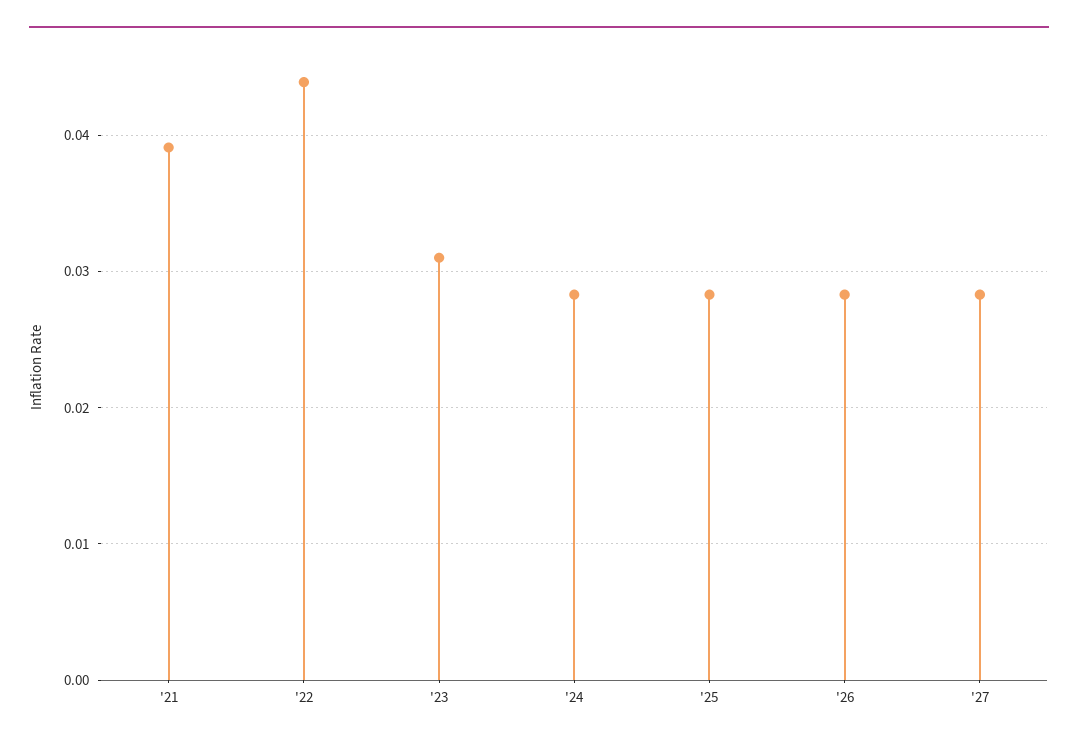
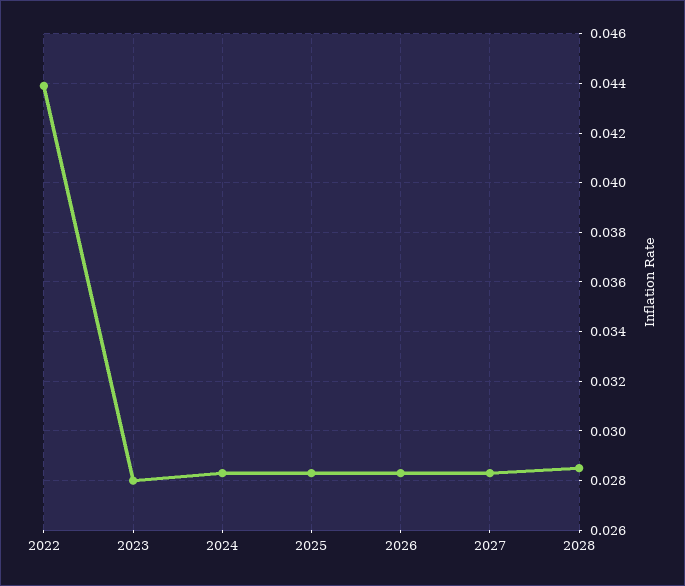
'21: 0.039 -> none
'23: 0.031 -> 0.028
2028: none -> 0.0285

